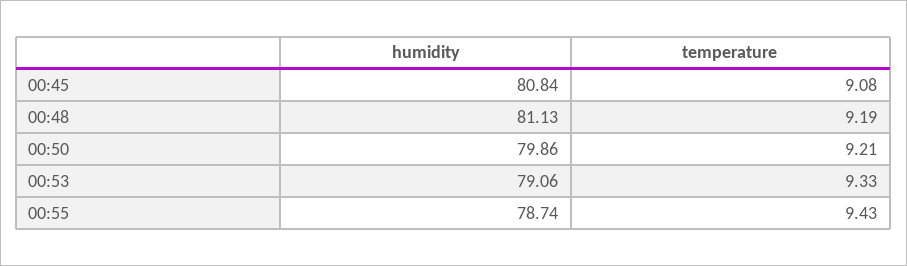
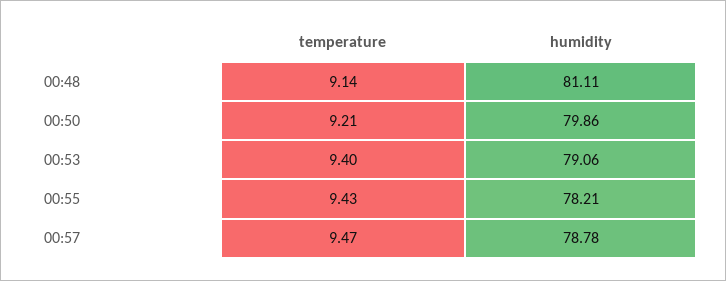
humidity, 00:45: 80.84 -> none
temperature, 00:45: 9.08 -> none
humidity, 00:48: 81.13 -> 81.11
temperature, 00:48: 9.19 -> 9.14
temperature, 00:53: 9.33 -> 9.4
humidity, 00:55: 78.74 -> 78.21
temperature, 00:57: none -> 9.47
humidity, 00:57: none -> 78.78

